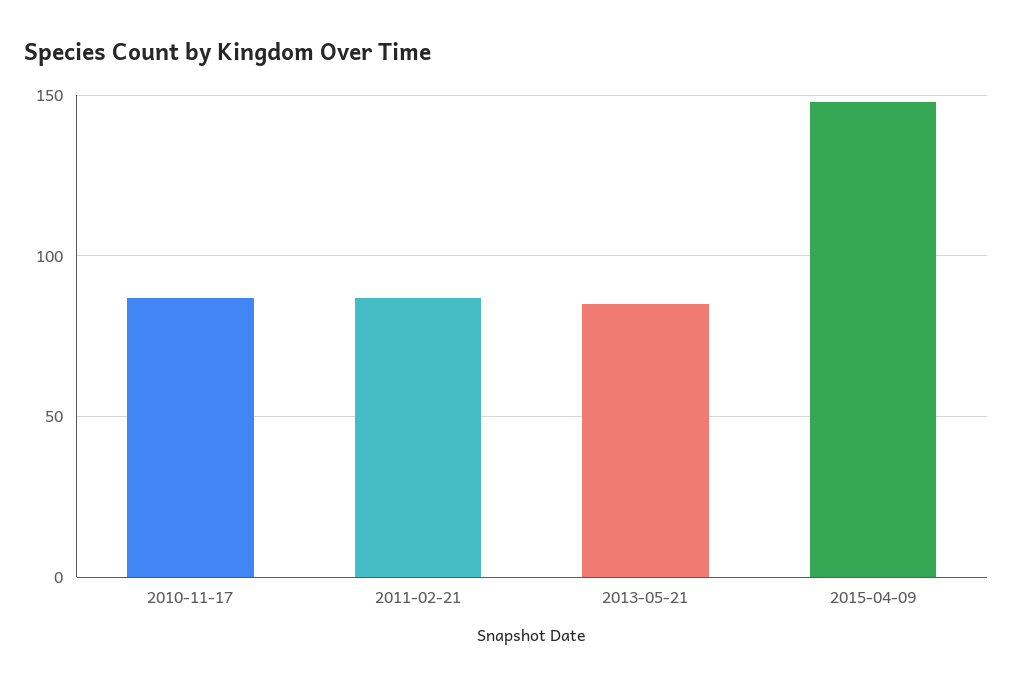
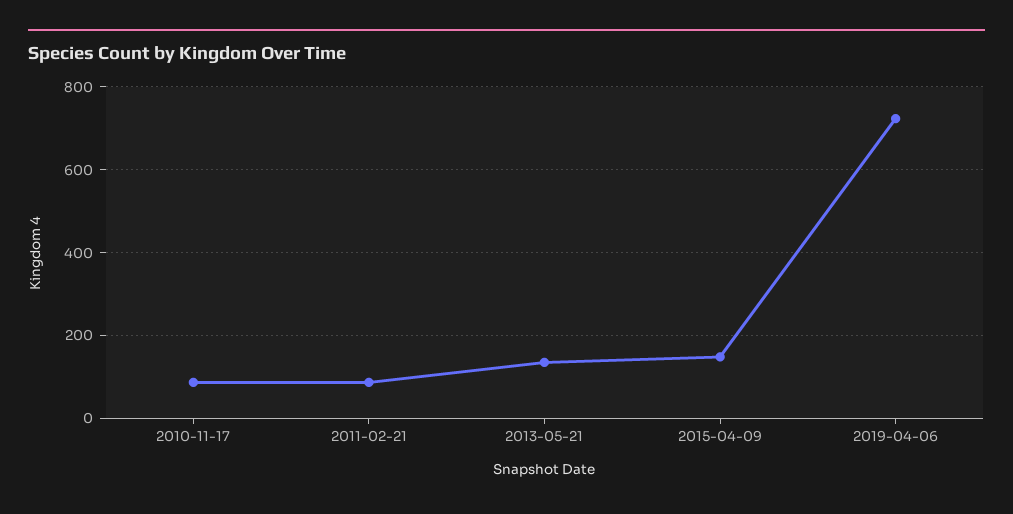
2013-05-21: 85 -> 140
2019-04-06: none -> 720

